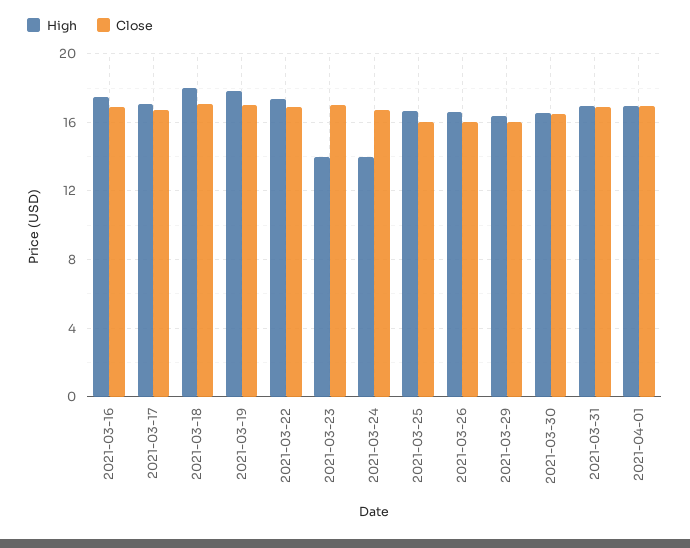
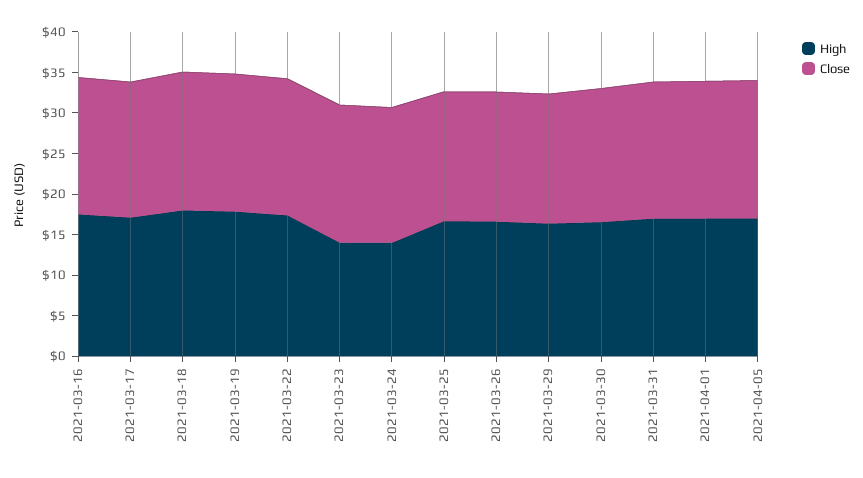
High, 2021-04-05: none -> 17
Close, 2021-04-05: none -> 17

